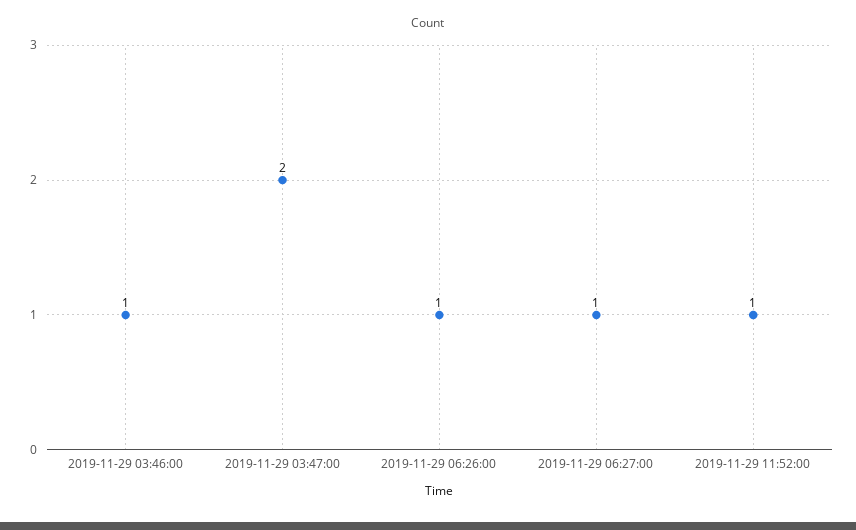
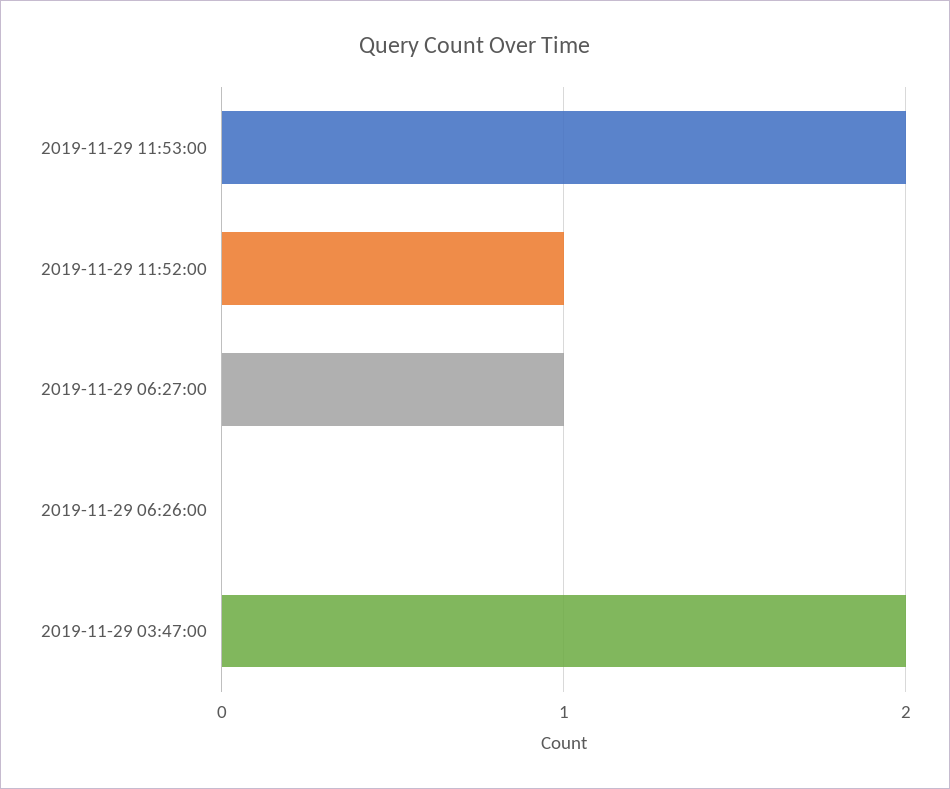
2019-11-29 03:46:00: 1 -> none
2019-11-29 06:26:00: 1 -> 0
2019-11-29 11:53:00: none -> 2

